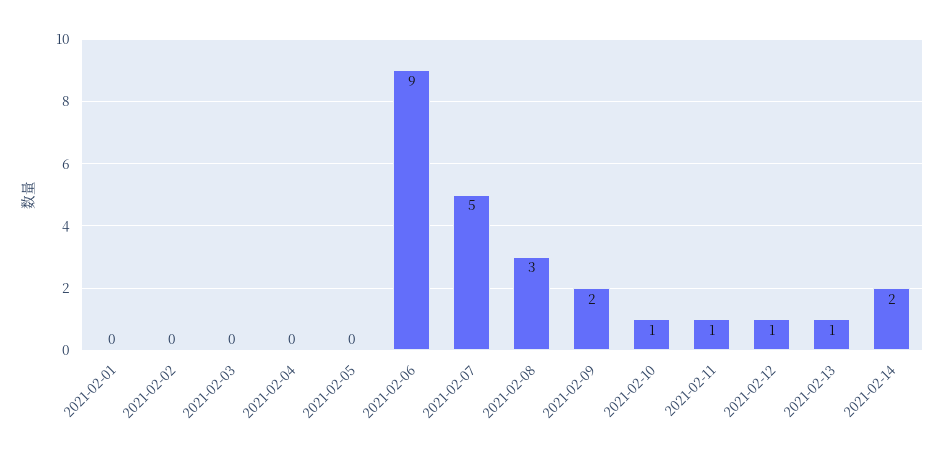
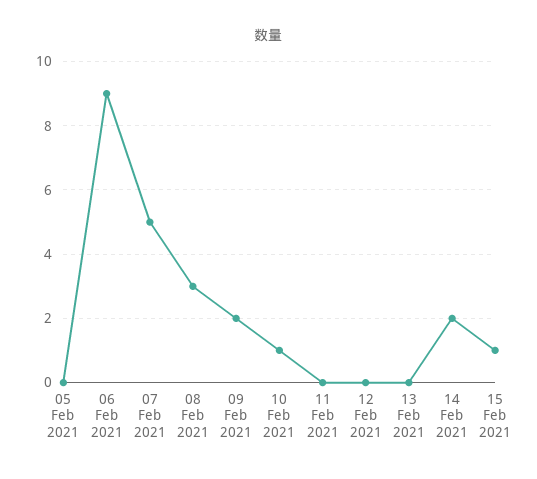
2021-02-01: 0 -> none
2021-02-02: 0 -> none
2021-02-03: 0 -> none
2021-02-04: 0 -> none
2021-02-11: 1 -> 0
2021-02-12: 1 -> 0
2021-02-13: 1 -> 0
15 Feb 2021: none -> 1

